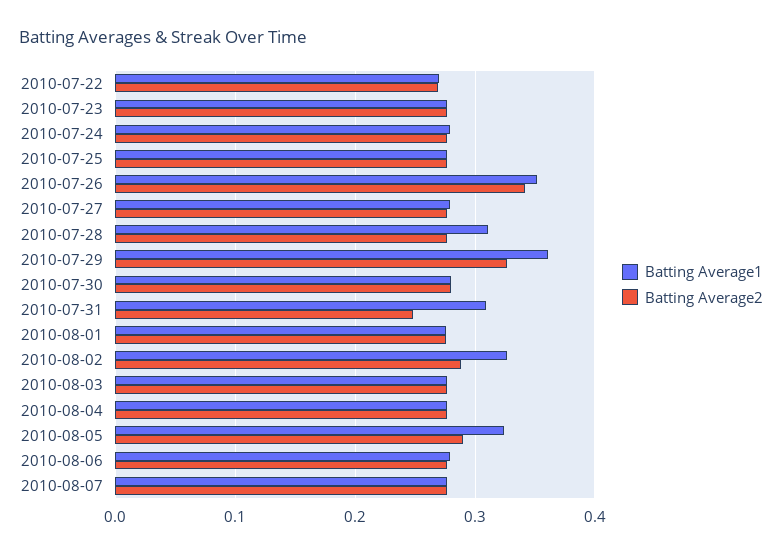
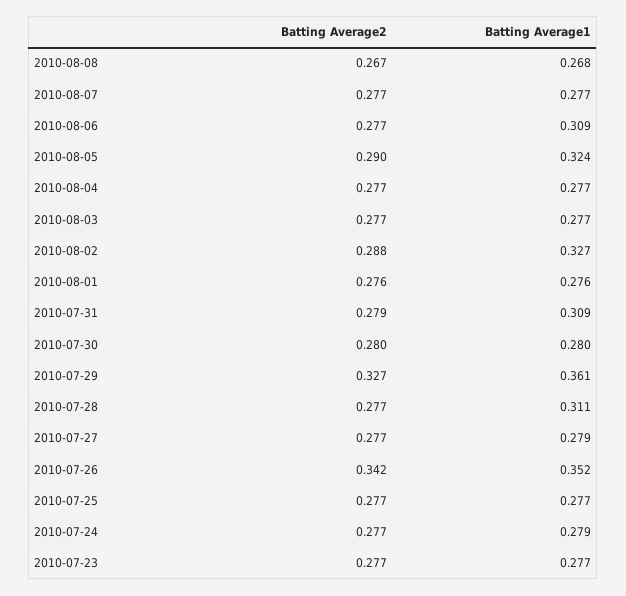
Batting Average1, 2010-07-22: 0.27 -> none
Batting Average2, 2010-07-22: 0.27 -> none
Batting Average2, 2010-07-31: 0.25 -> 0.279
Batting Average1, 2010-08-06: 0.28 -> 0.309
Batting Average2, 2010-08-08: none -> 0.267
Batting Average1, 2010-08-08: none -> 0.268

